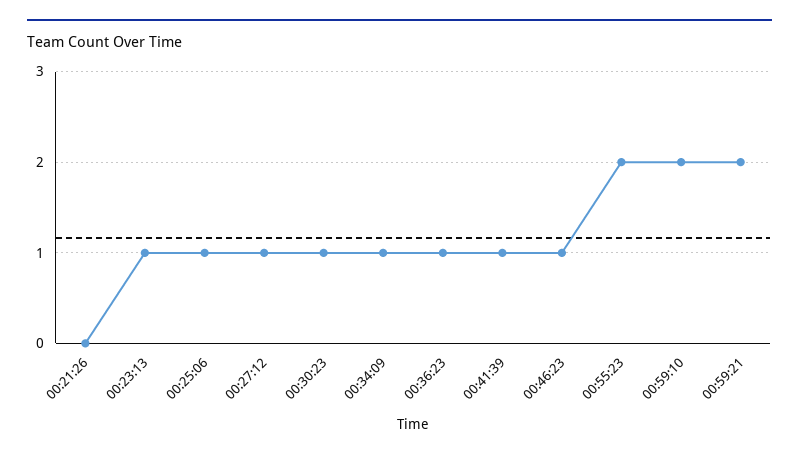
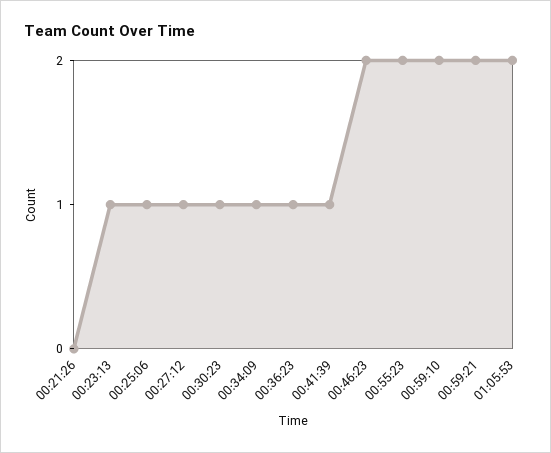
00:46:23: 1 -> 2
01:05:53: none -> 2

